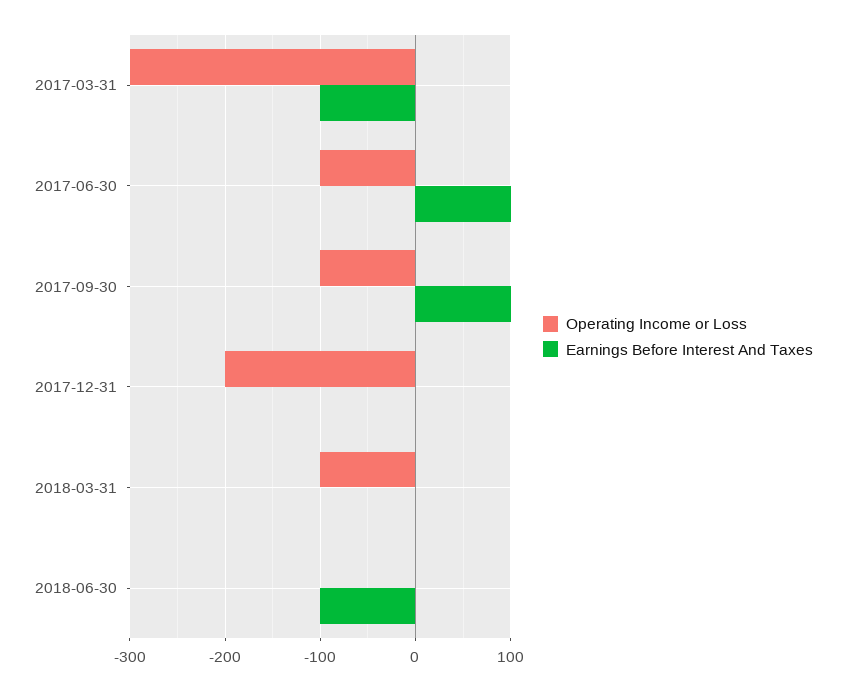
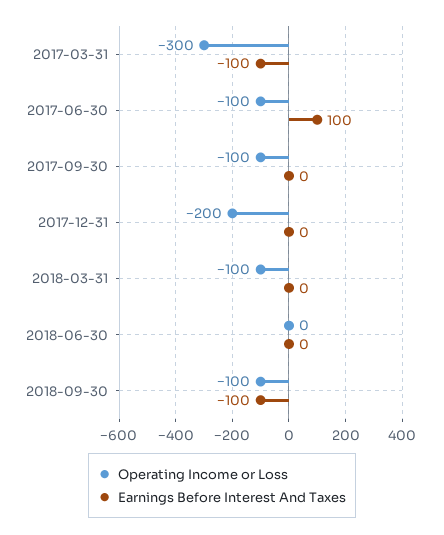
Earnings Before Interest And Taxes, 2017-09-30: 100 -> 0
Earnings Before Interest And Taxes, 2018-06-30: -100 -> 0
Operating Income or Loss, 2018-09-30: none -> -100
Earnings Before Interest And Taxes, 2018-09-30: none -> -100

